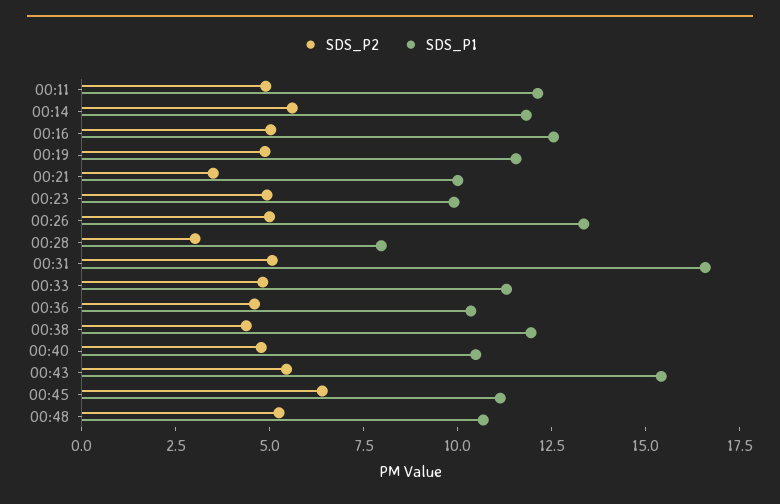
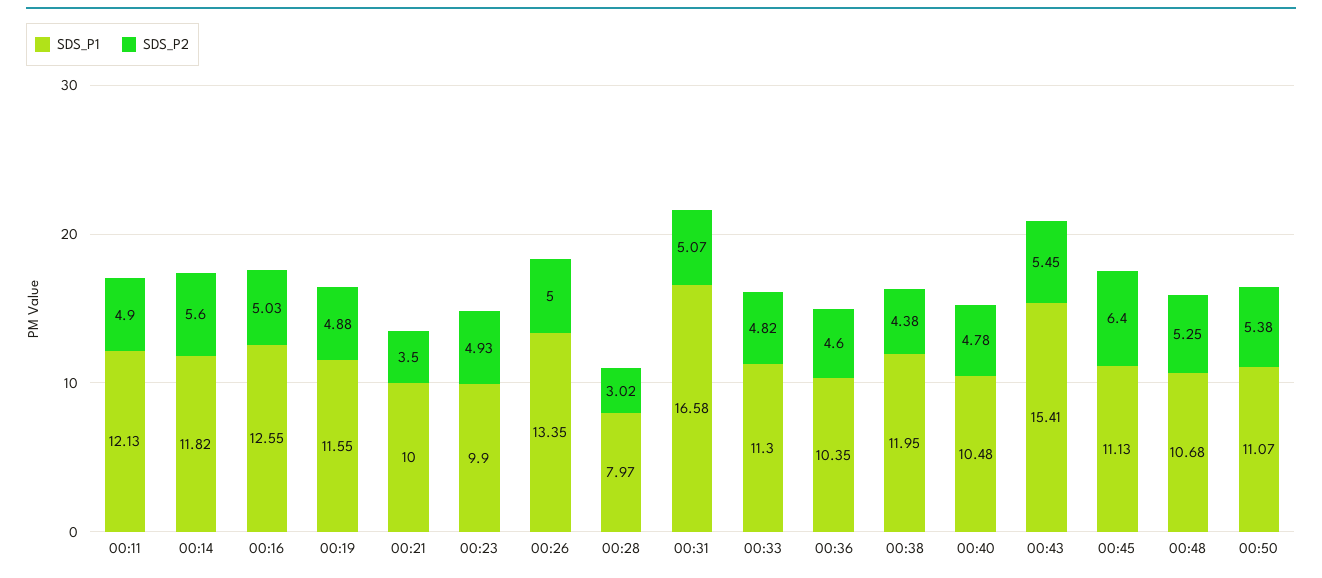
SDS_P1, 00:50: none -> 11.07
SDS_P2, 00:50: none -> 5.38

